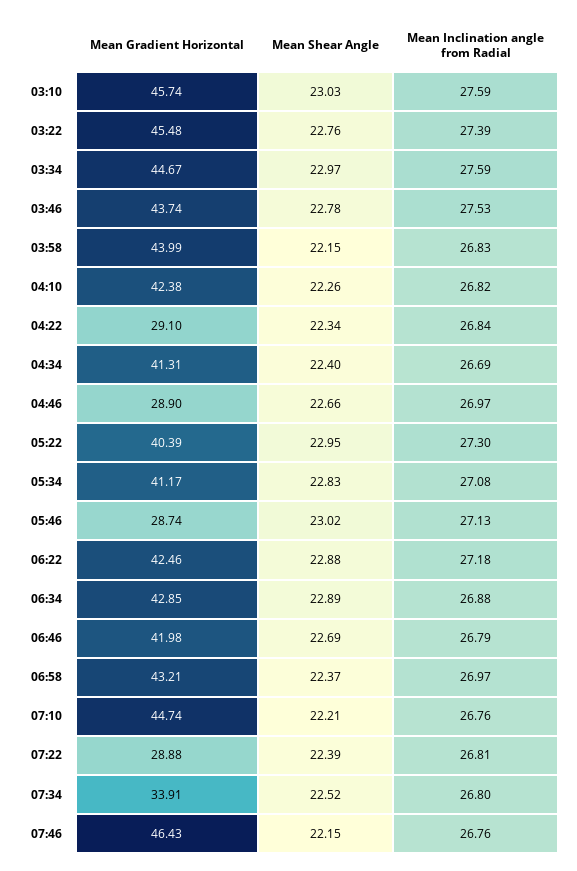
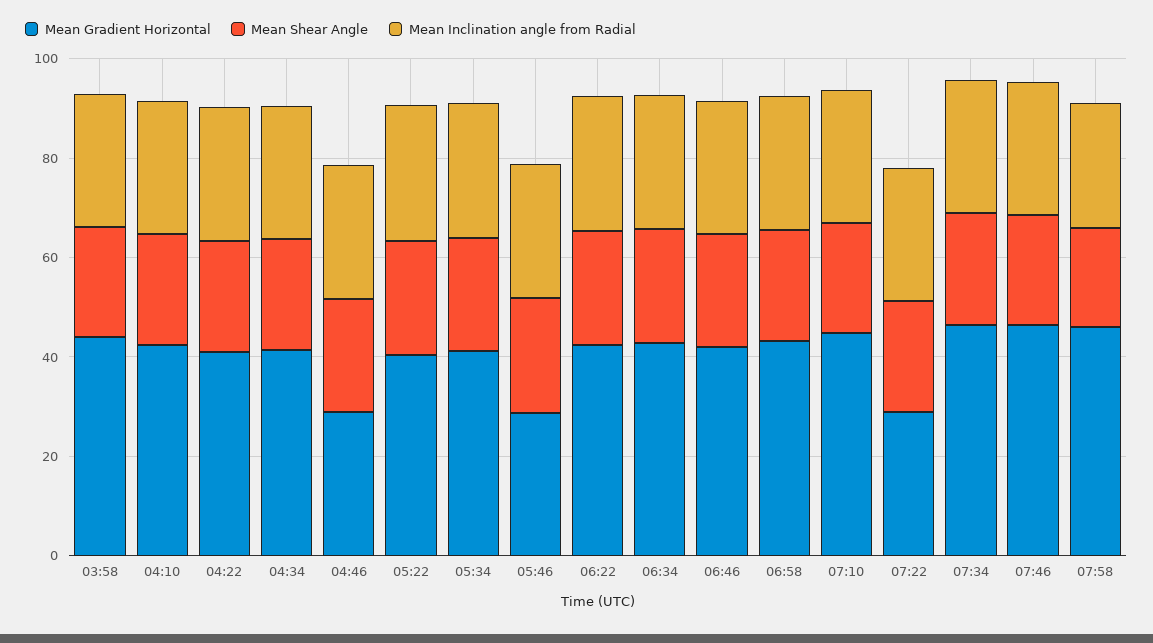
Mean Gradient Horizontal, 03:10: 45.74 -> none
Mean Shear Angle, 03:10: 23.03 -> none
Mean Inclination angle from Radial, 03:10: 27.59 -> none
Mean Gradient Horizontal, 03:22: 45.48 -> none
Mean Shear Angle, 03:22: 22.76 -> none
Mean Inclination angle from Radial, 03:22: 27.39 -> none
Mean Gradient Horizontal, 03:34: 44.67 -> none
Mean Shear Angle, 03:34: 22.97 -> none
Mean Inclination angle from Radial, 03:34: 27.59 -> none
Mean Gradient Horizontal, 03:46: 43.74 -> none
Mean Shear Angle, 03:46: 22.78 -> none
Mean Inclination angle from Radial, 03:46: 27.53 -> none
Mean Gradient Horizontal, 04:22: 29.1 -> 40
Mean Gradient Horizontal, 07:34: 33.91 -> 45
Mean Gradient Horizontal, 07:58: none -> 45
Mean Shear Angle, 07:58: none -> 20
Mean Inclination angle from Radial, 07:58: none -> 25

